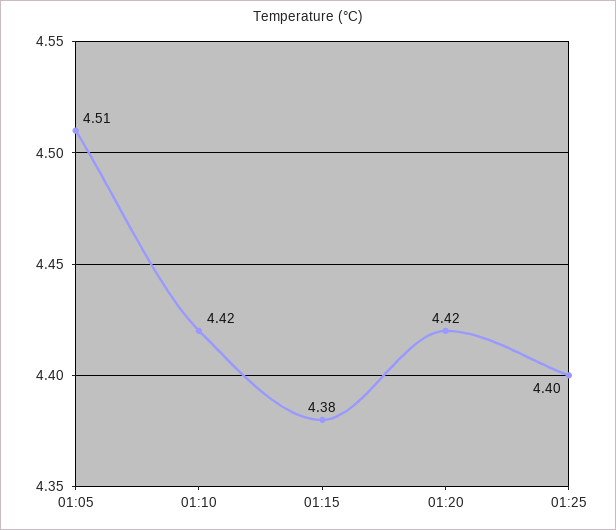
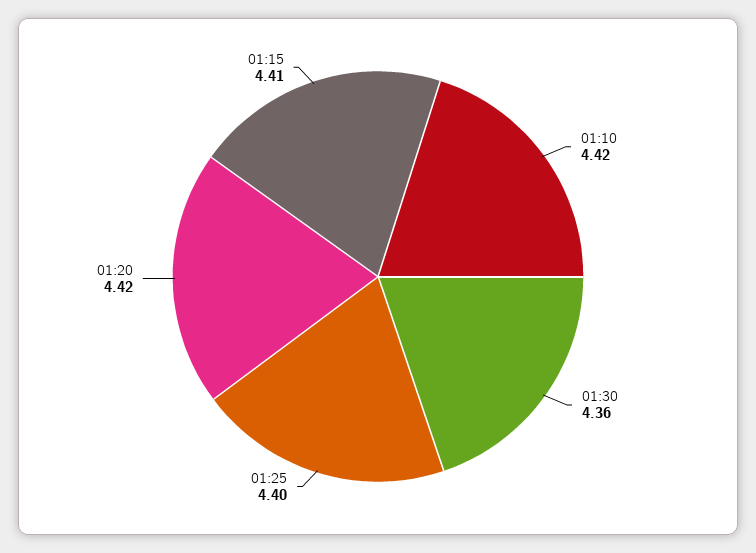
01:05: 4.51 -> none
01:15: 4.38 -> 4.41
01:30: none -> 4.36

